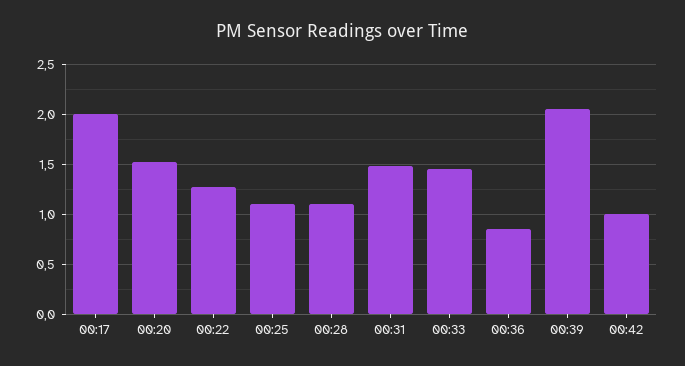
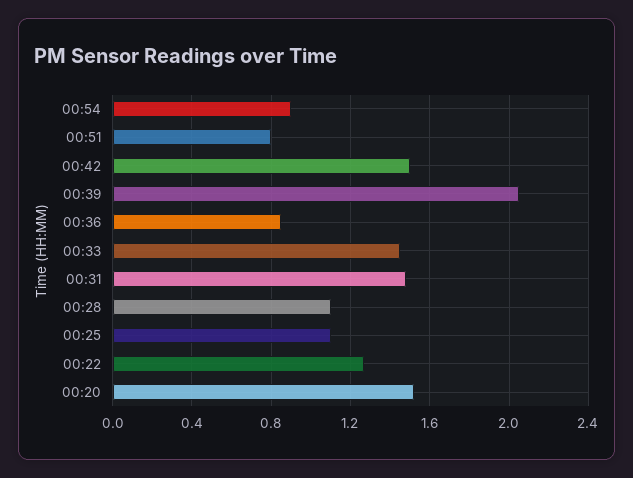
00:17: 2 -> none
00:42: 1 -> 1.5
00:54: none -> 0.9
00:51: none -> 0.8

